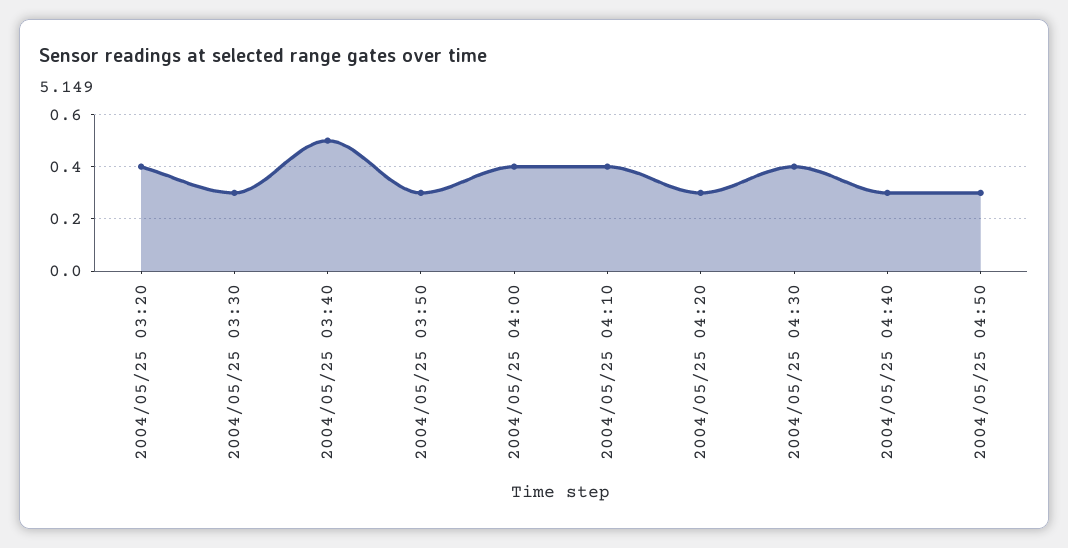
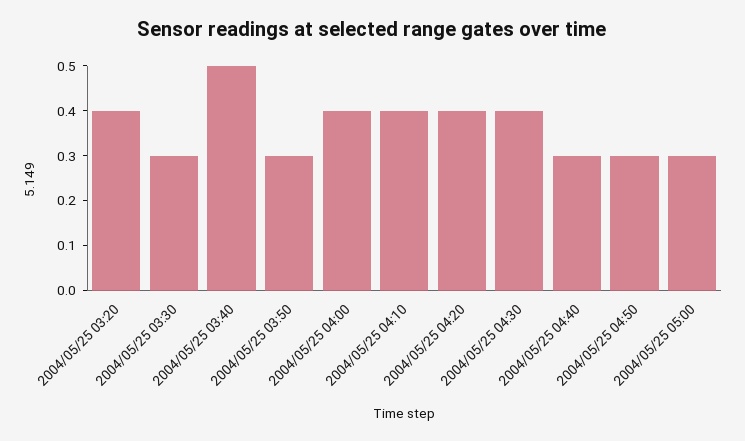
2004/05/25 04:20: 0.3 -> 0.4
2004/05/25 05:00: none -> 0.3

